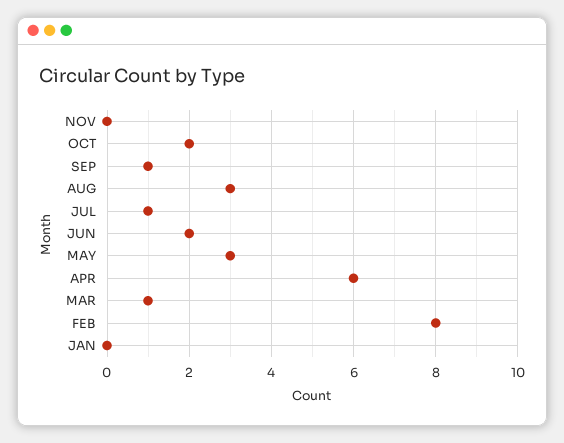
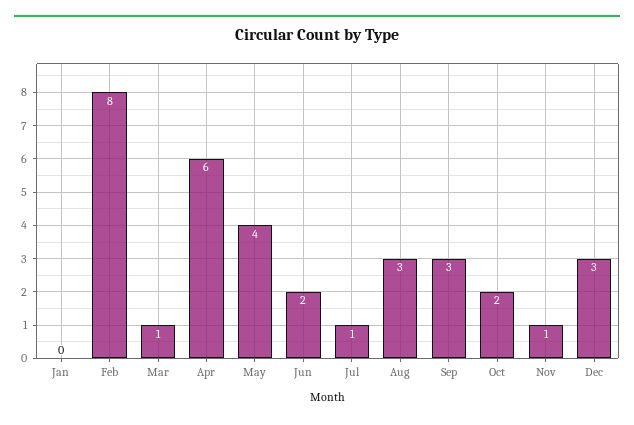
NOV: 0 -> 1
SEP: 1 -> 3
MAY: 3 -> 4
Dec: none -> 3

